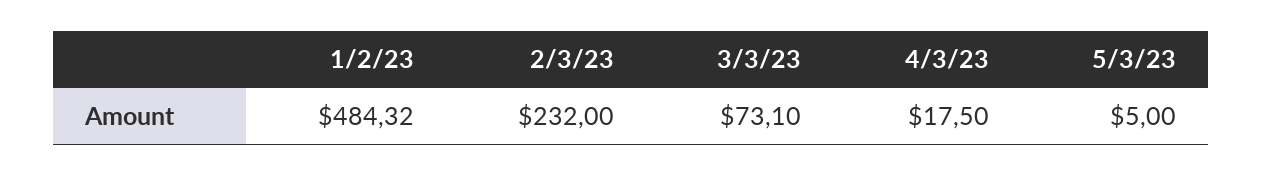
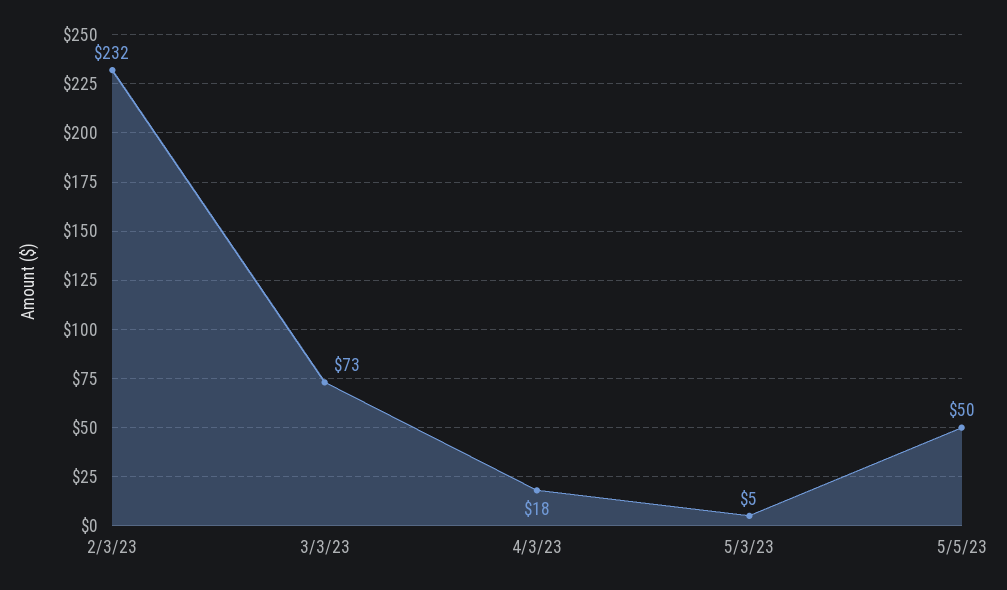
1/2/23: 484.32 -> none
5/5/23: none -> 50

